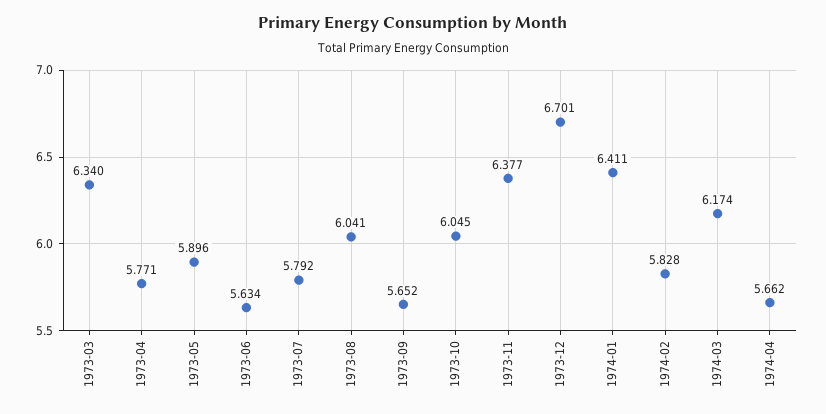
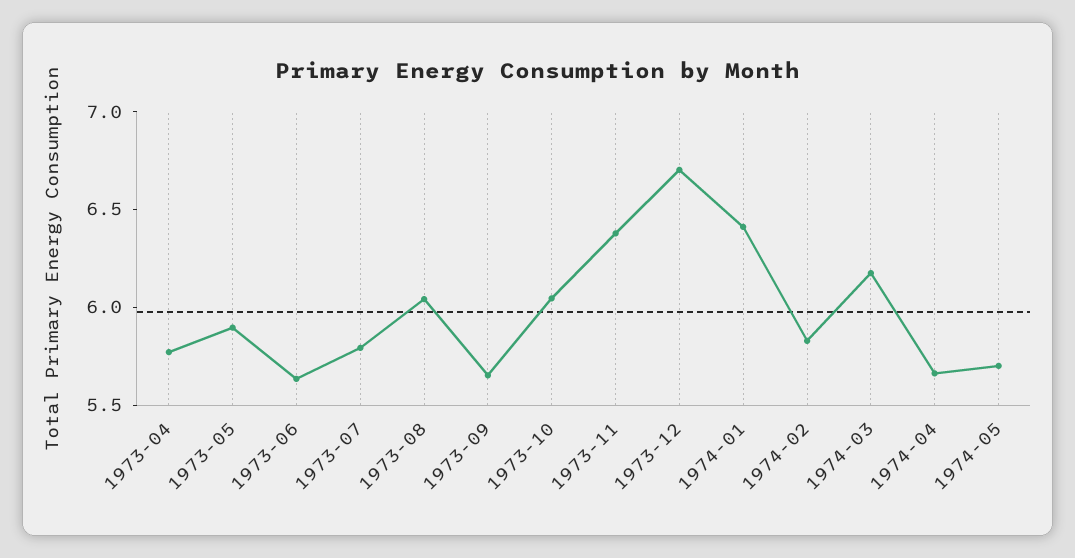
1973-03: 6.34 -> none
1974-05: none -> 5.7

